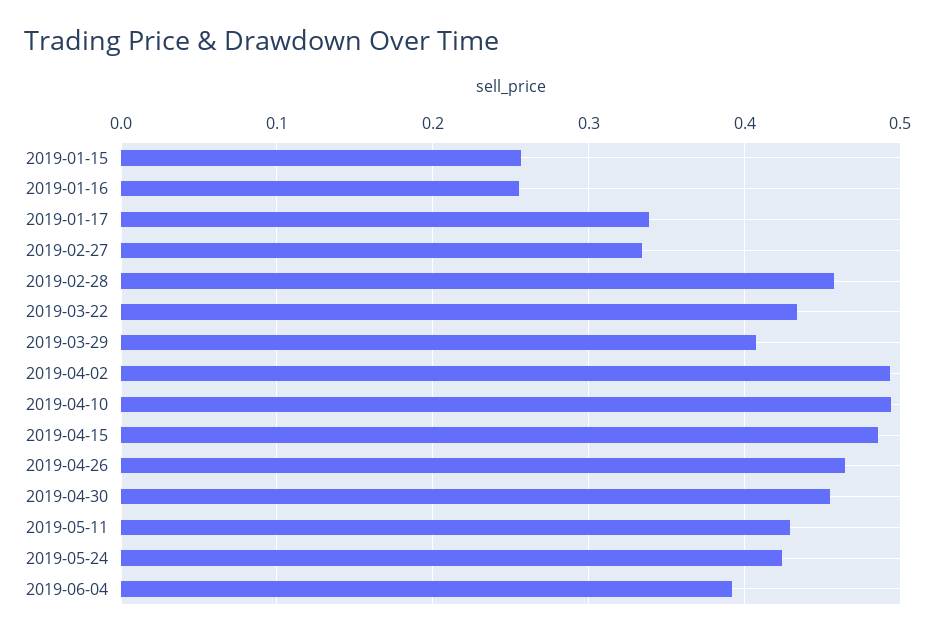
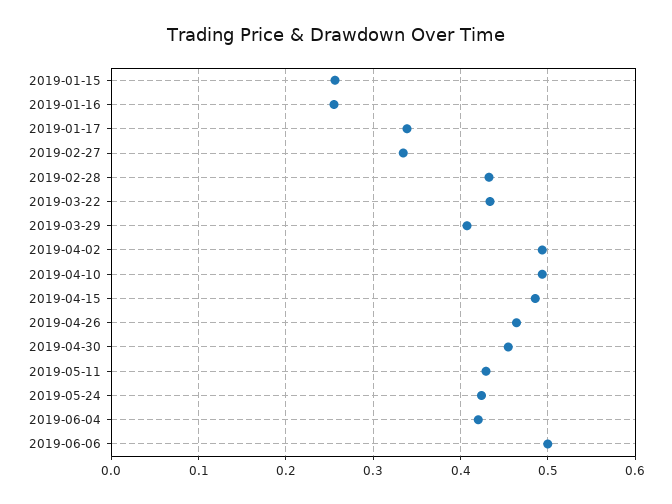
2019-02-28: 0.46 -> 0.43
2019-06-04: 0.39 -> 0.42
2019-06-06: none -> 0.5

